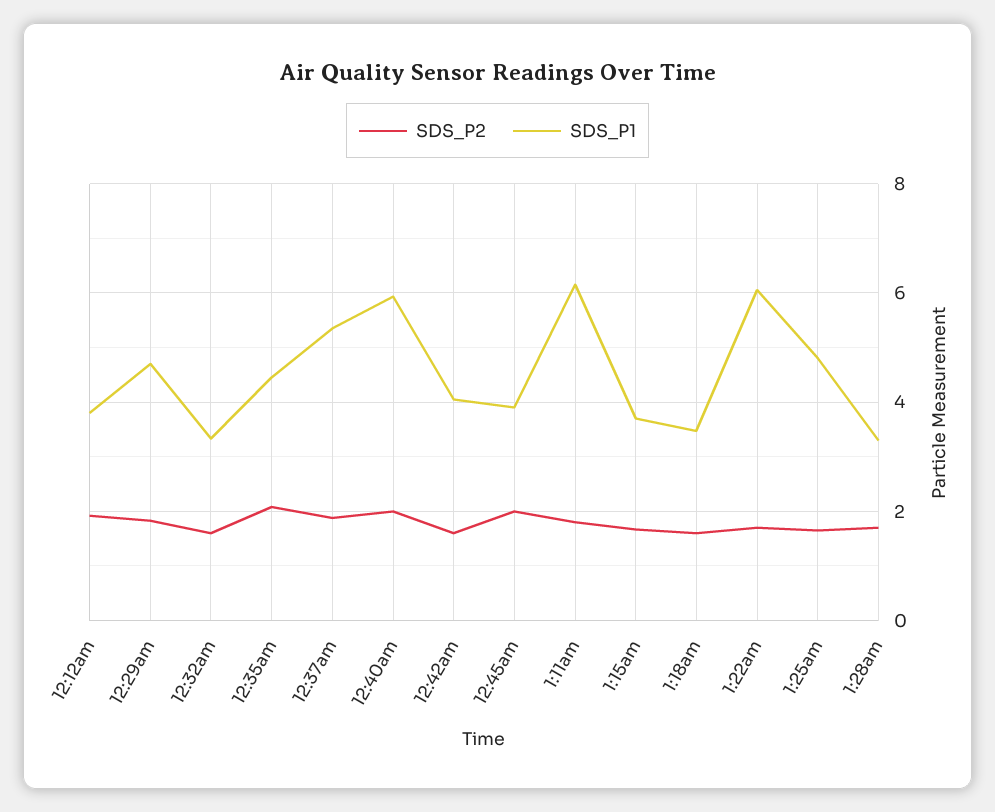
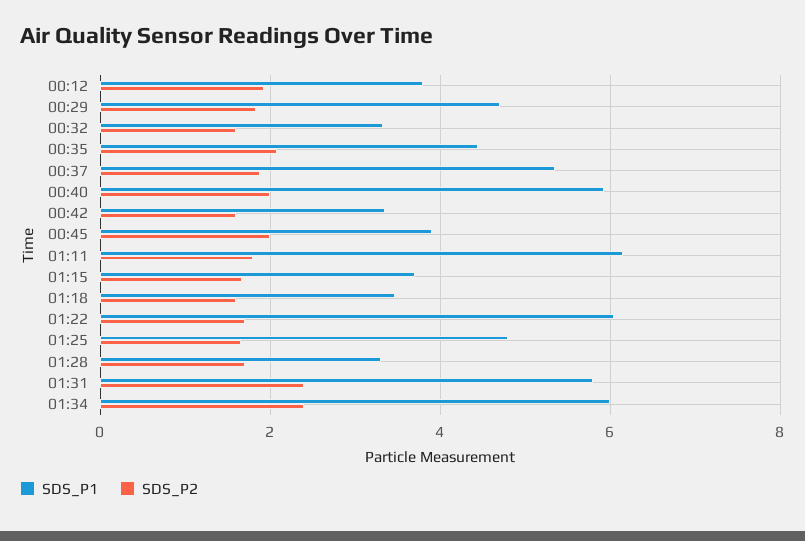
SDS_P1, 12:42am: 4 -> 3.4
SDS_P1, 01:31: none -> 5.8
SDS_P2, 01:31: none -> 2.4
SDS_P1, 01:34: none -> 6
SDS_P2, 01:34: none -> 2.4

